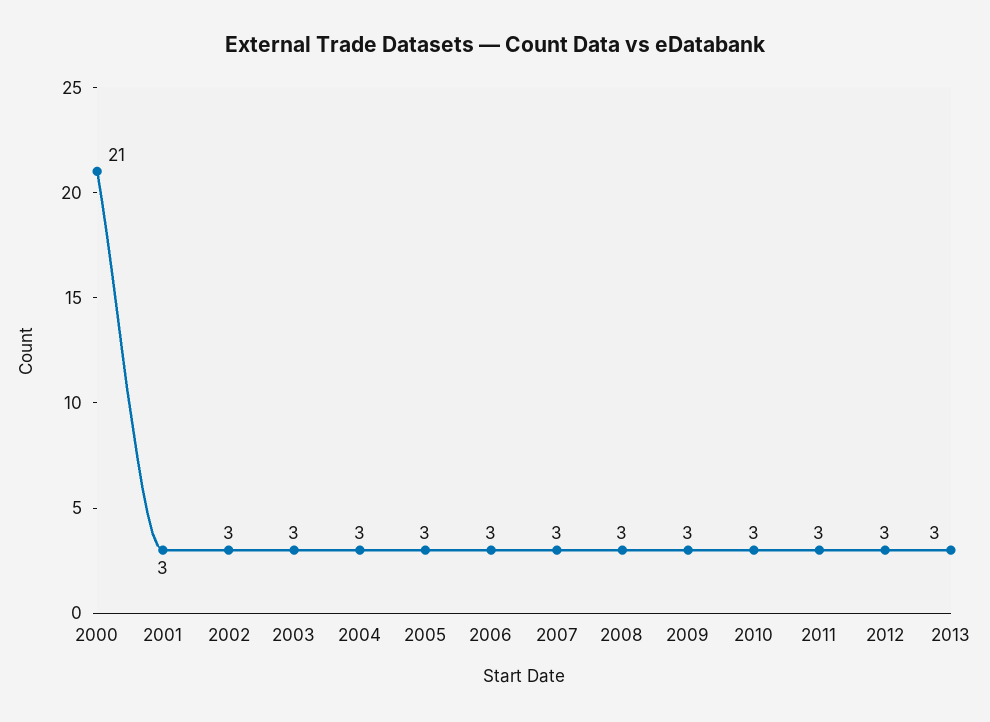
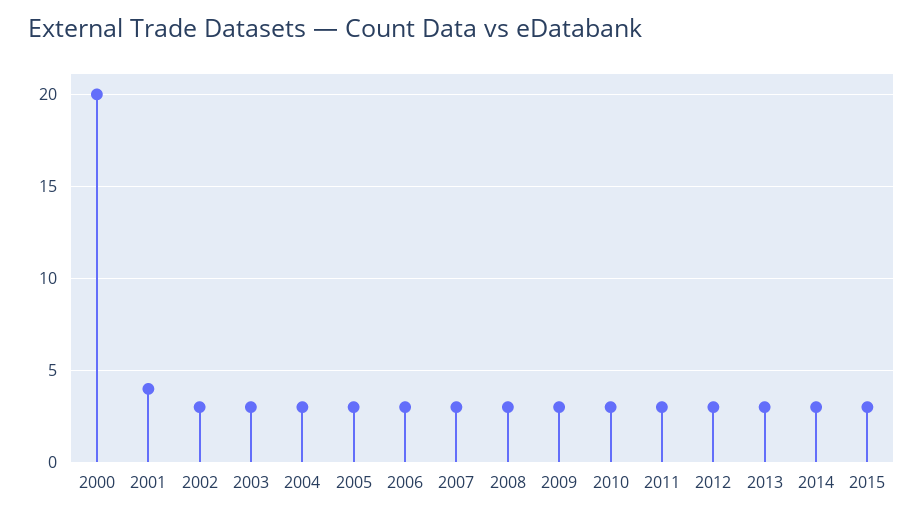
2000: 21 -> 20
2001: 3 -> 4
2014: none -> 3
2015: none -> 3

